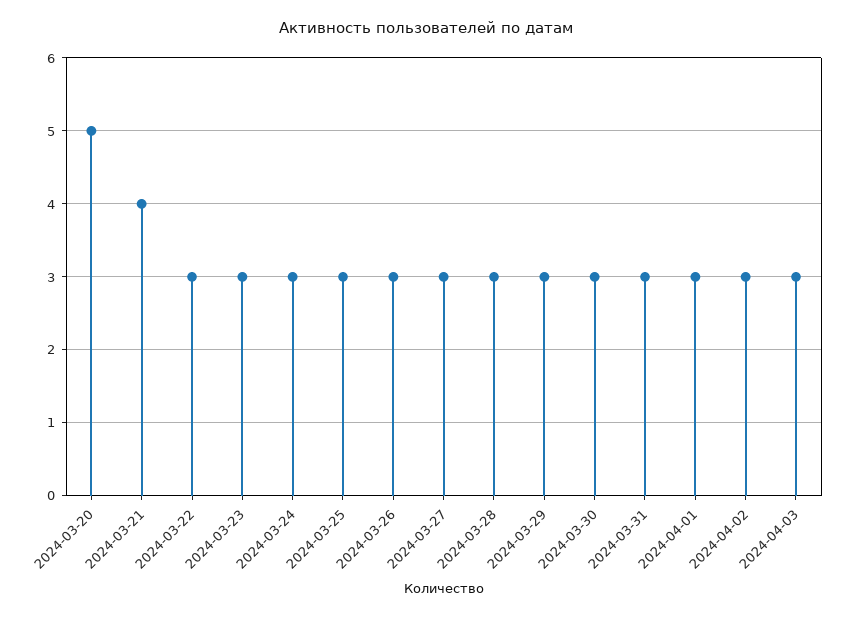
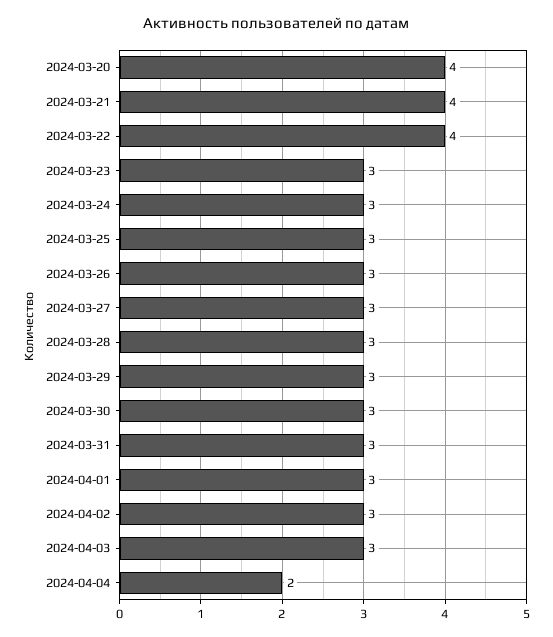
2024-03-20: 5 -> 4
2024-03-22: 3 -> 4
2024-04-04: none -> 2

